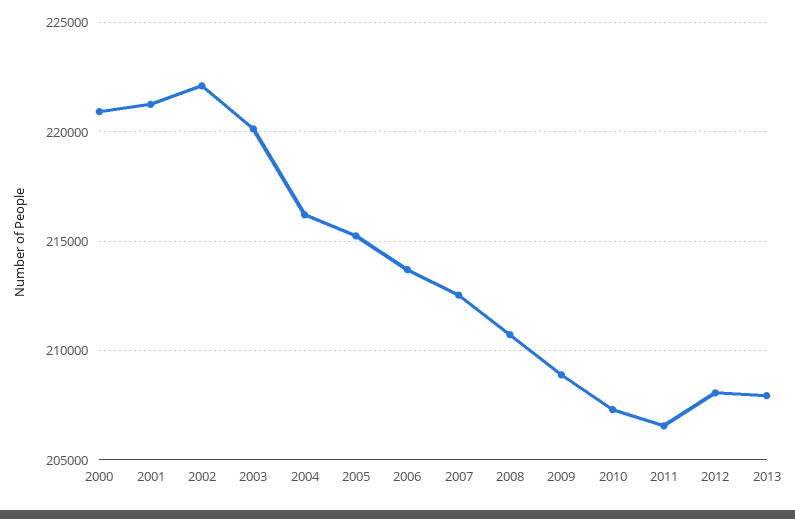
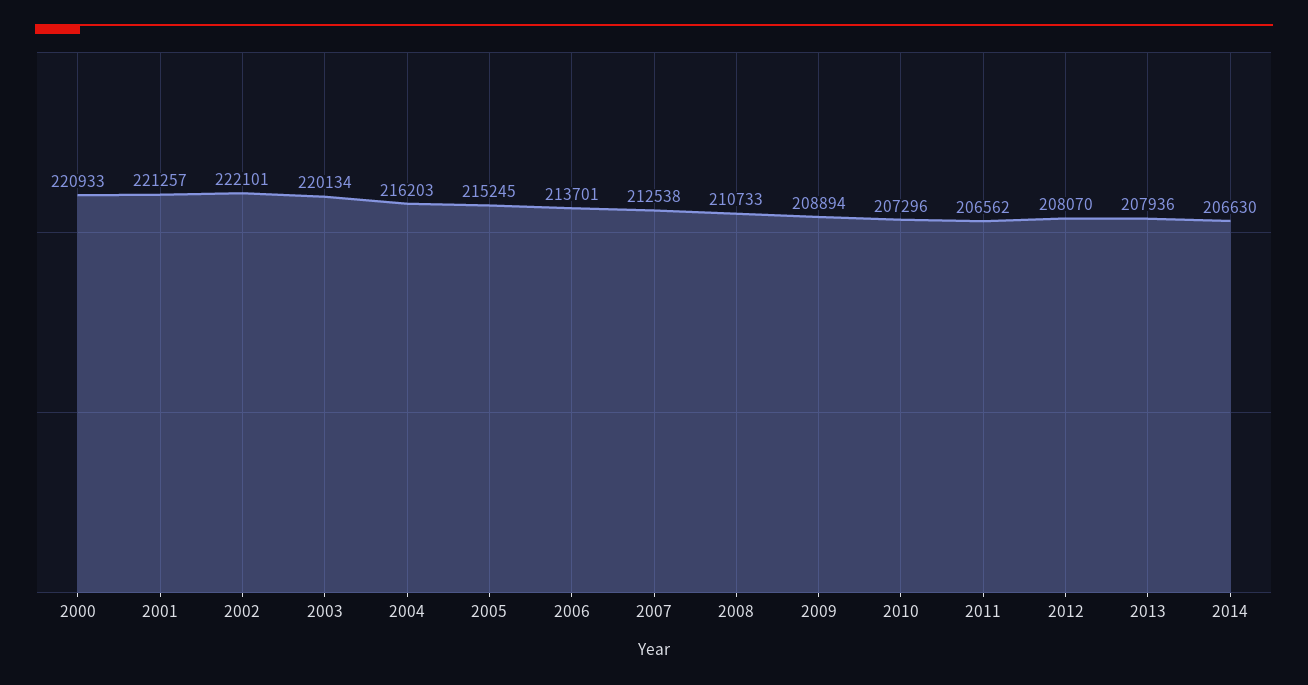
2014: none -> 206630

